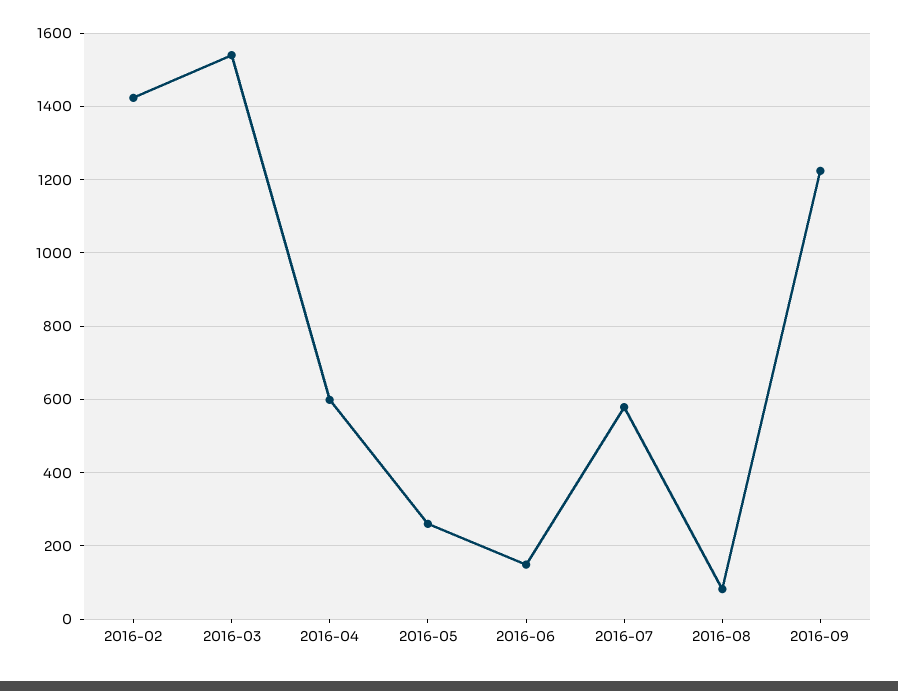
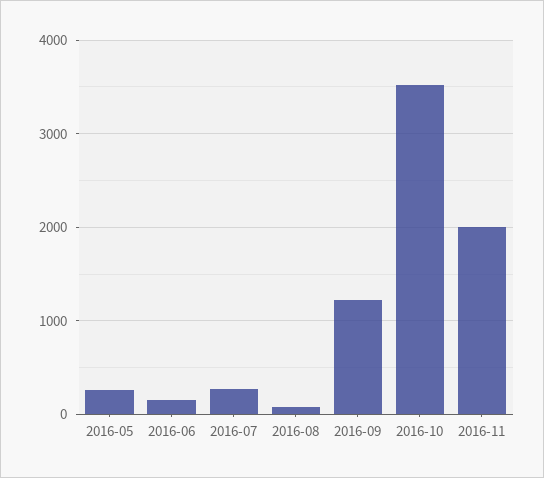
2016-02: 1420 -> none
2016-03: 1540 -> none
2016-04: 600 -> none
2016-07: 580 -> 300
2016-10: none -> 3500
2016-11: none -> 2000

